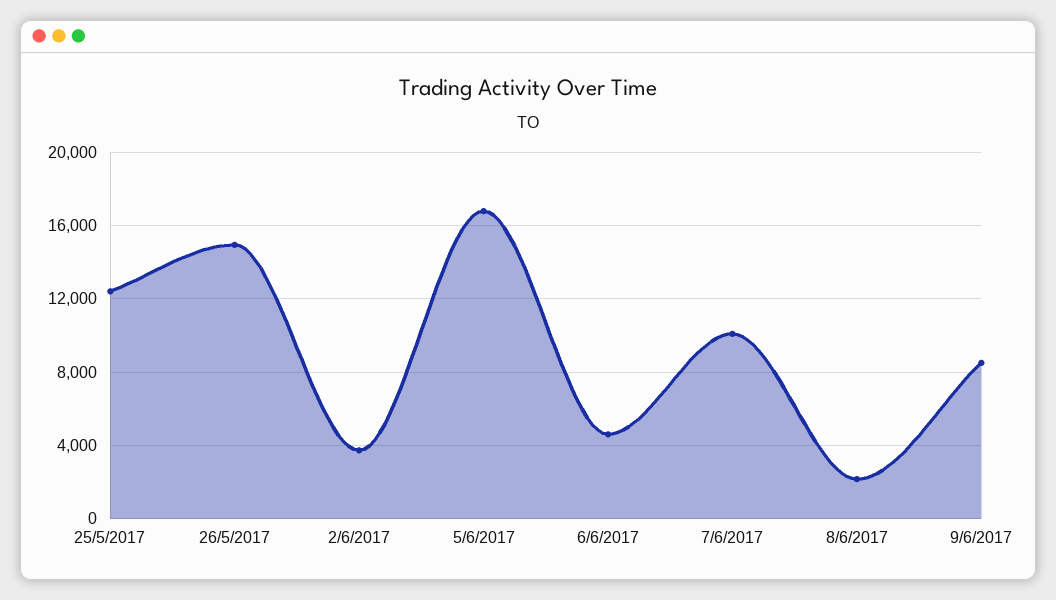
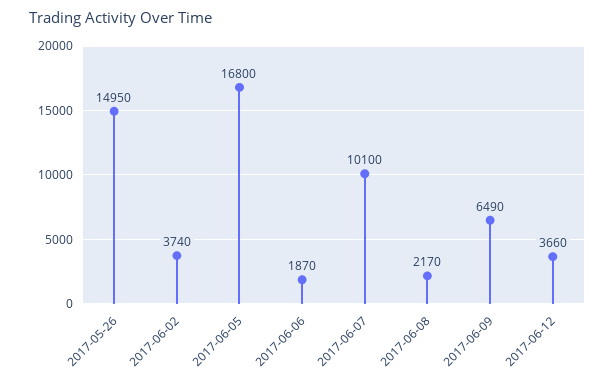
25/5/2017: 12500 -> none
6/6/2017: 4500 -> 1870
9/6/2017: 8500 -> 6490
2017-06-12: none -> 3660

